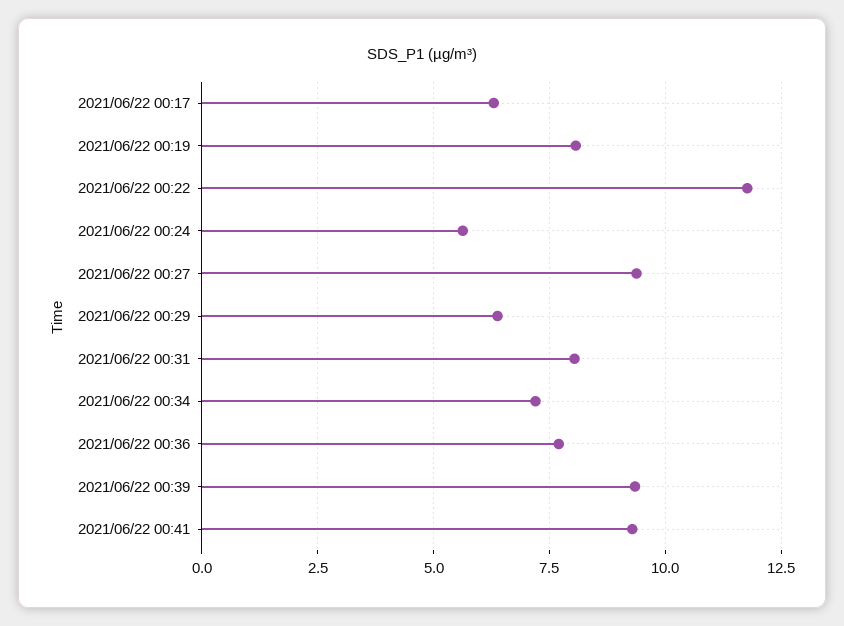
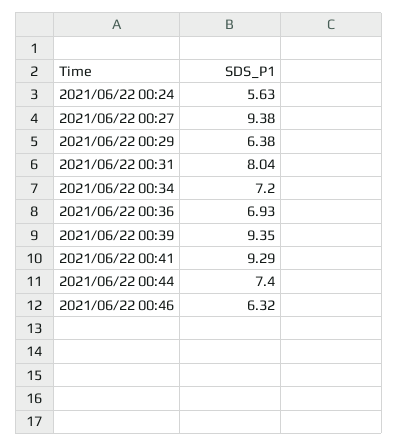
2021/06/22 00:17: 6.25 -> none
2021/06/22 00:19: 8 -> none
2021/06/22 00:22: 11.75 -> none
2021/06/22 00:36: 7.75 -> 6.93
2021/06/22 00:44: none -> 7.4
2021/06/22 00:46: none -> 6.32

